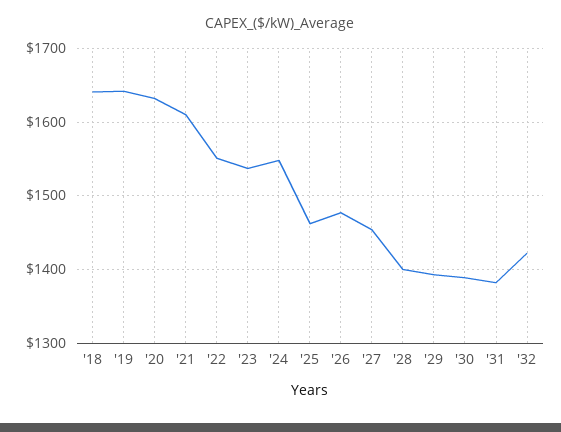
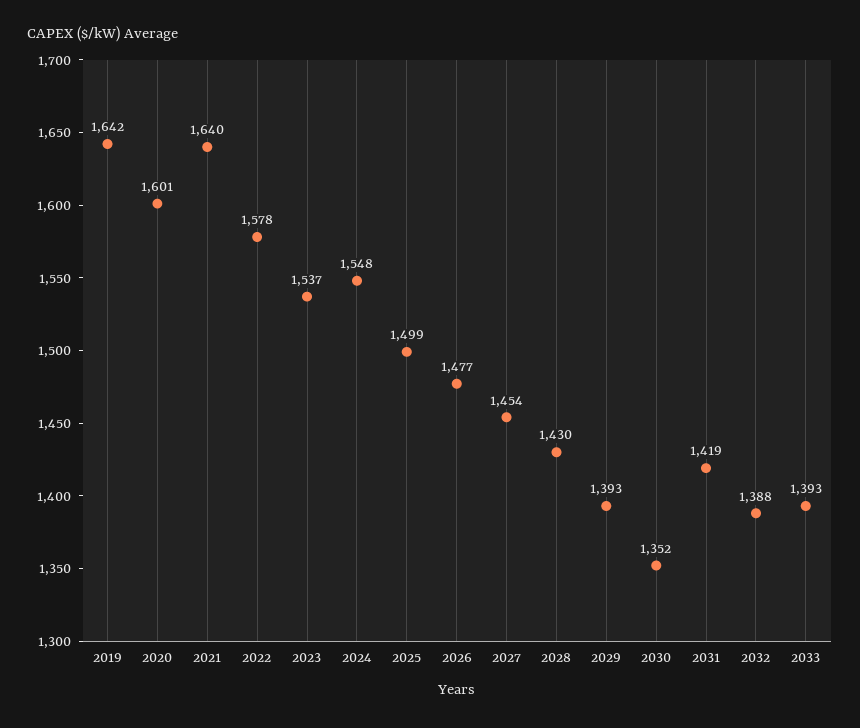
'18: 1640 -> none
'20: 1630 -> 1601
'21: 1610 -> 1640
'22: 1550 -> 1578
'25: 1460 -> 1499
'28: 1400 -> 1430
'30: 1390 -> 1352
'31: 1380 -> 1419
'32: 1420 -> 1388
2033: none -> 1393

